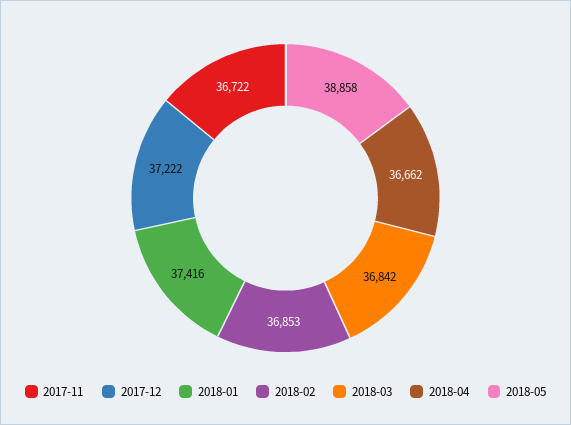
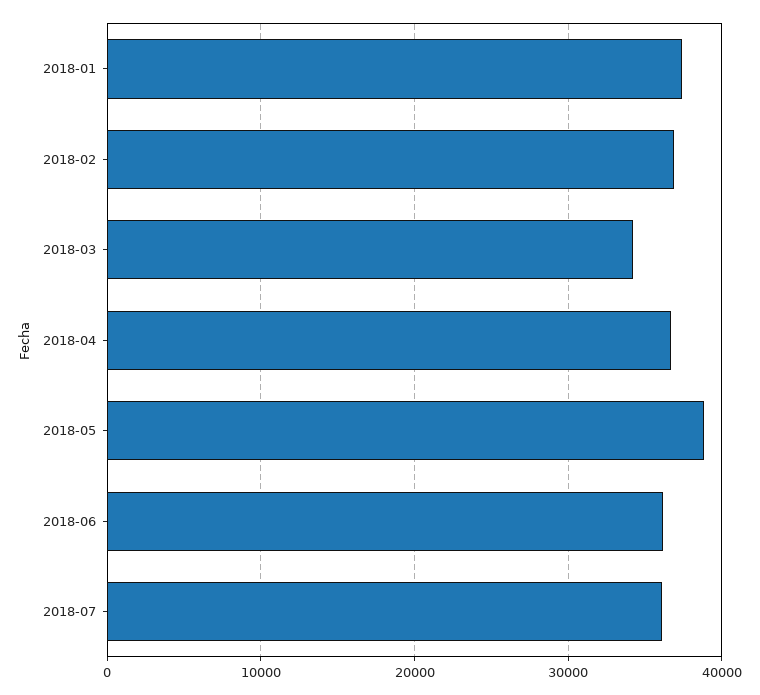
2017-11: 36722 -> none
2017-12: 37222 -> none
2018-03: 36842 -> 34000
2018-06: none -> 36000
2018-07: none -> 36000

